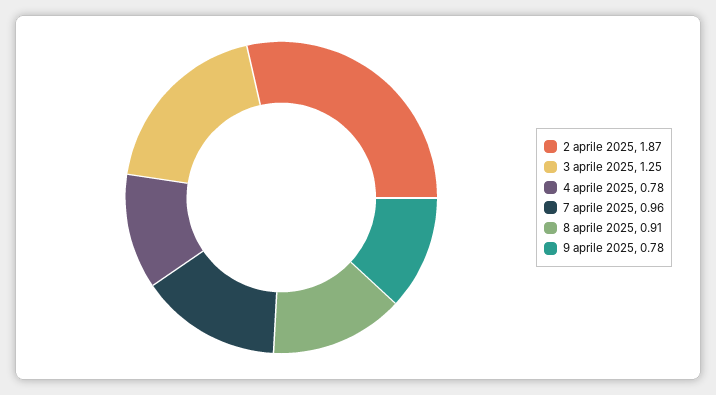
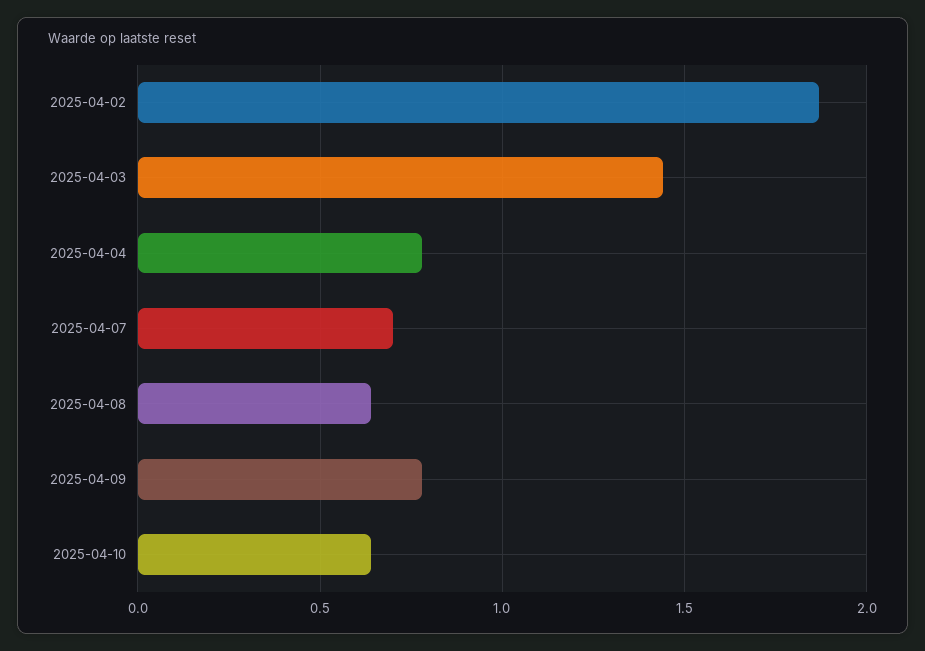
3 aprile 2025: 1.25 -> 1.45
7 aprile 2025: 0.96 -> 0.7
8 aprile 2025: 0.91 -> 0.65
2025-04-10: none -> 0.65

